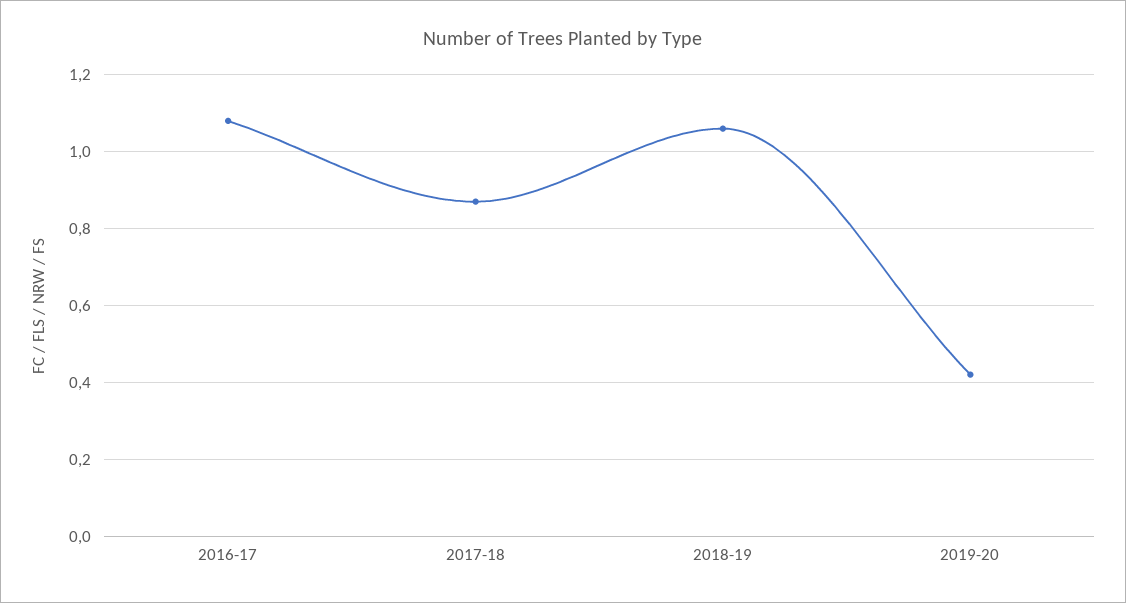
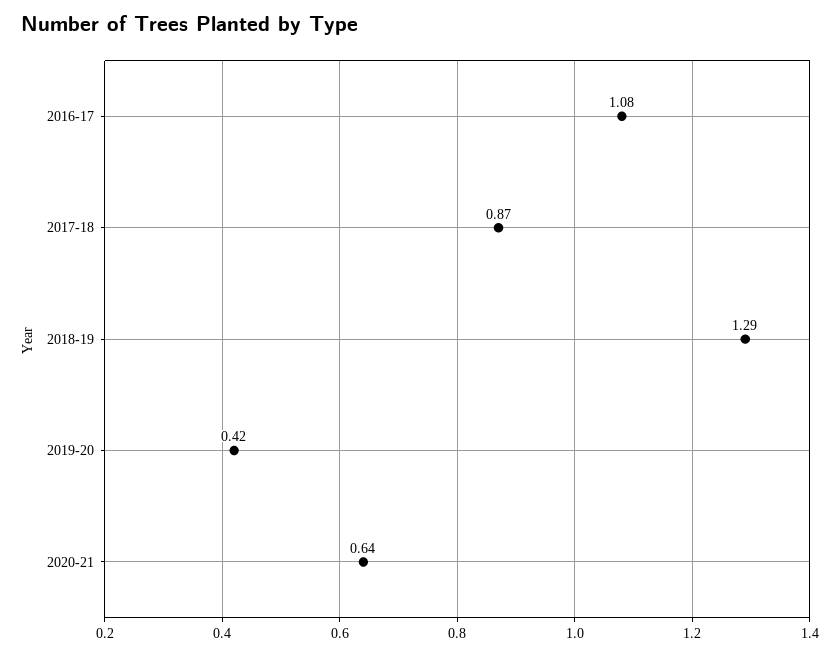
2018-19: 1.05 -> 1.29
2020-21: none -> 0.64

